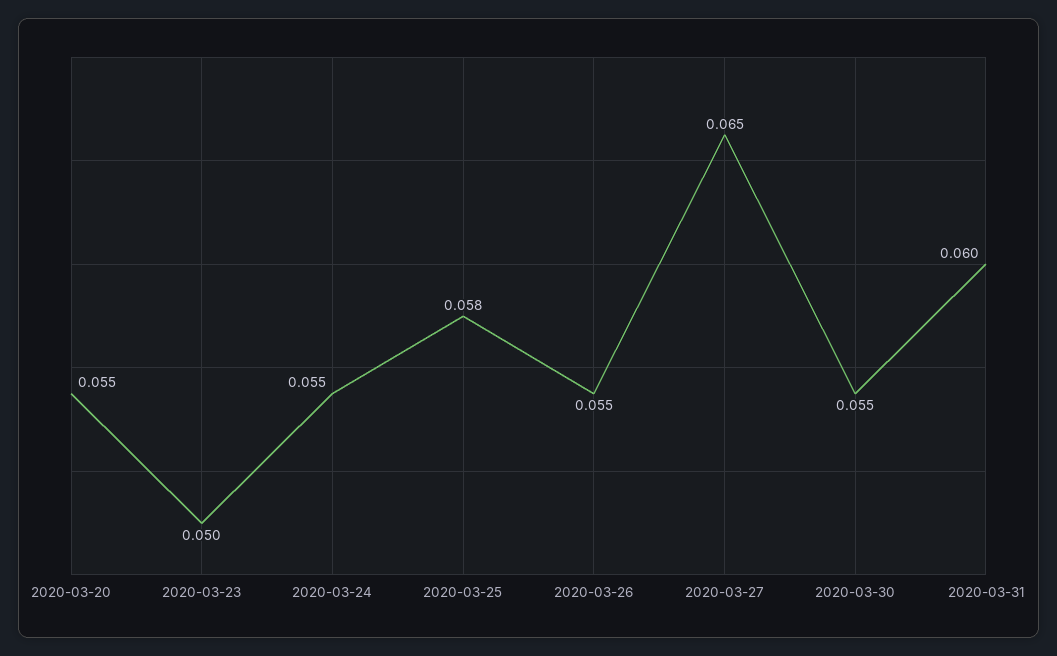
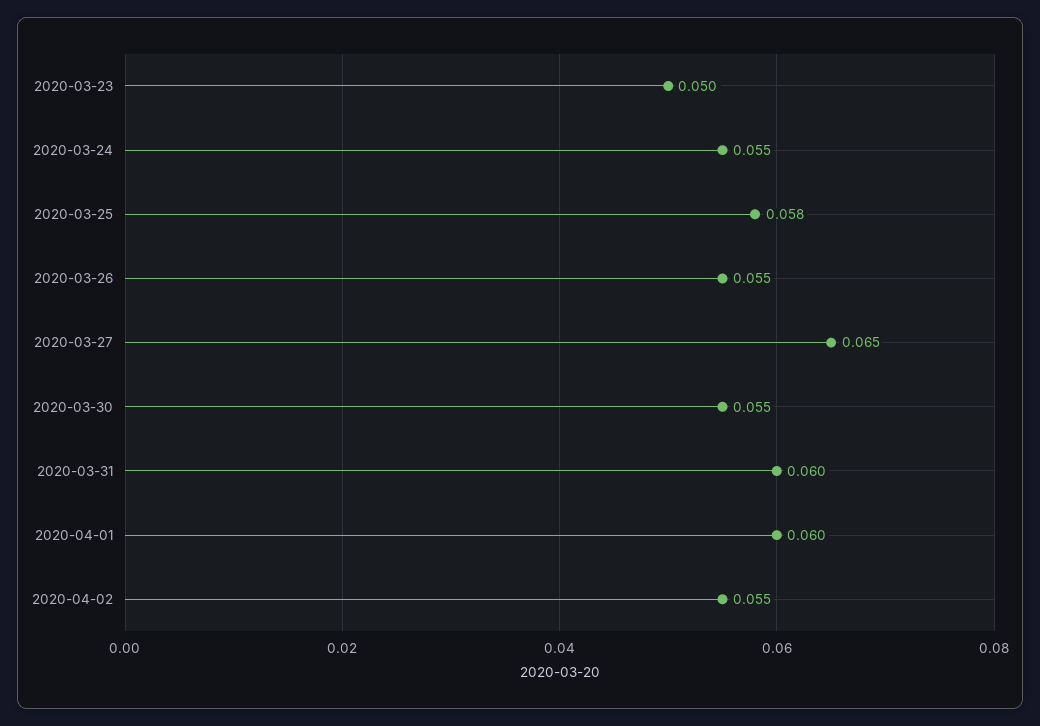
2020-03-20: 0.055 -> none
2020-04-01: none -> 0.06
2020-04-02: none -> 0.055

